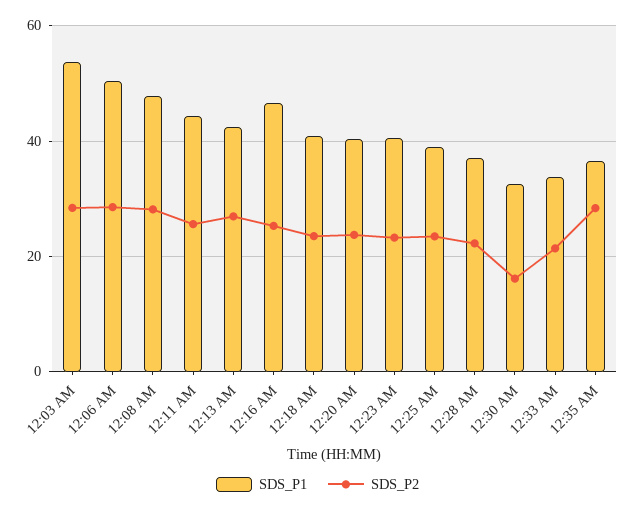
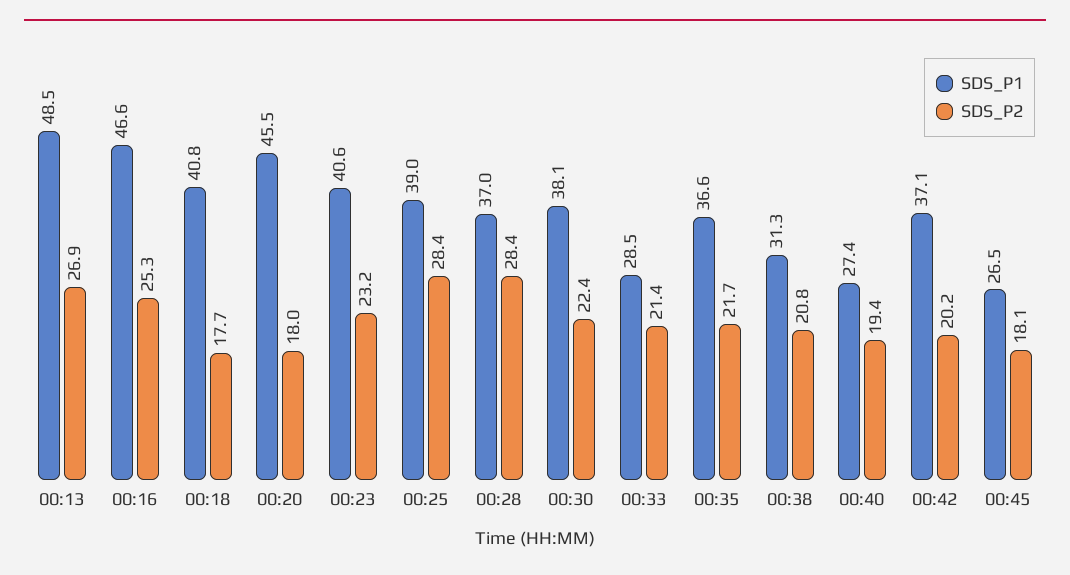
SDS_P1, 12:03 AM: 54 -> none
SDS_P2, 12:03 AM: 28 -> none
SDS_P1, 12:06 AM: 50 -> none
SDS_P2, 12:06 AM: 28 -> none
SDS_P1, 12:08 AM: 48 -> none
SDS_P2, 12:08 AM: 28 -> none
SDS_P1, 12:11 AM: 44 -> none
SDS_P2, 12:11 AM: 26 -> none
SDS_P1, 12:13 AM: 42 -> 48.5
SDS_P2, 12:18 AM: 24 -> 17.7
SDS_P1, 12:20 AM: 40 -> 45.5
SDS_P2, 12:20 AM: 24 -> 18
SDS_P2, 12:25 AM: 24 -> 28.4
SDS_P2, 12:28 AM: 22 -> 28.4
SDS_P1, 12:30 AM: 32 -> 38.1
SDS_P2, 12:30 AM: 16 -> 22.4
SDS_P1, 12:33 AM: 34 -> 28.5
SDS_P2, 12:35 AM: 28 -> 21.7
SDS_P1, 00:38: none -> 31.3
SDS_P2, 00:38: none -> 20.8
SDS_P1, 00:40: none -> 27.4
SDS_P2, 00:40: none -> 19.4
SDS_P1, 00:42: none -> 37.1
SDS_P2, 00:42: none -> 20.2
SDS_P1, 00:45: none -> 26.5
SDS_P2, 00:45: none -> 18.1

